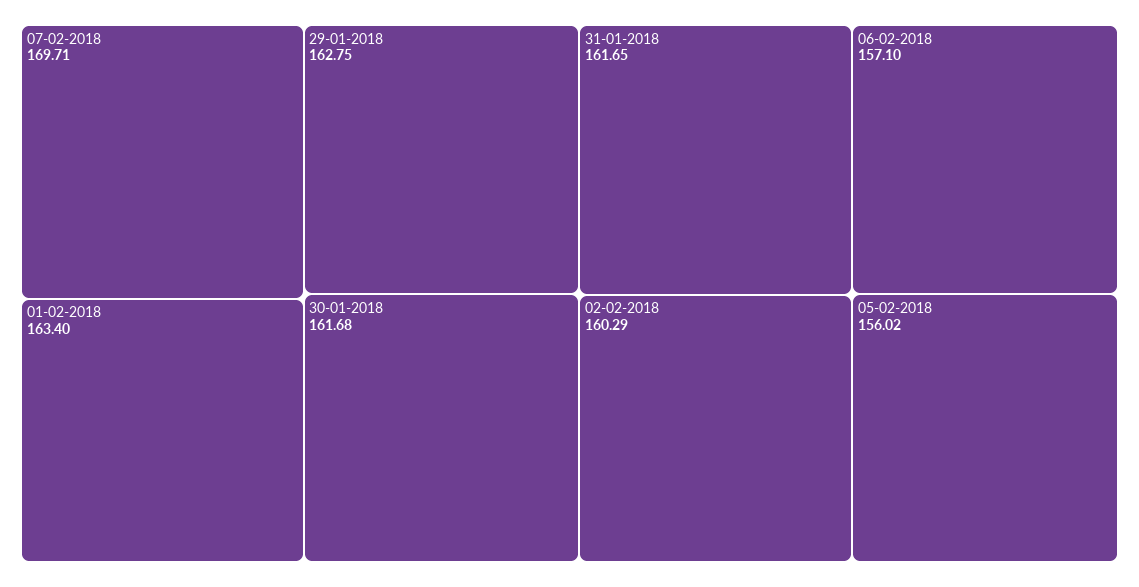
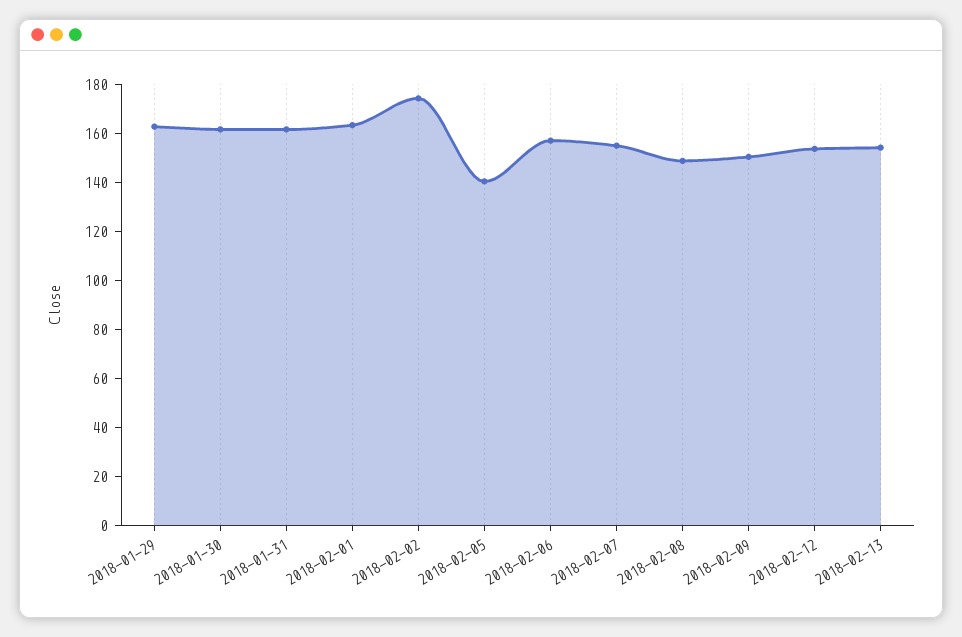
07-02-2018: 169.71 -> 155
02-02-2018: 160.29 -> 175
05-02-2018: 156.02 -> 140
2018-02-08: none -> 150
2018-02-09: none -> 150
2018-02-12: none -> 155
2018-02-13: none -> 155

